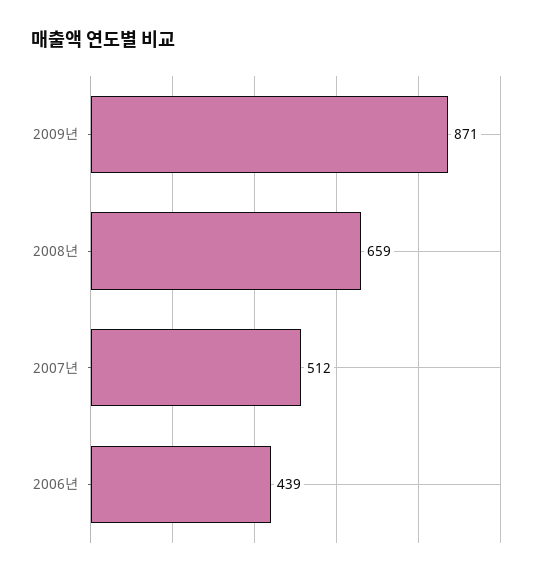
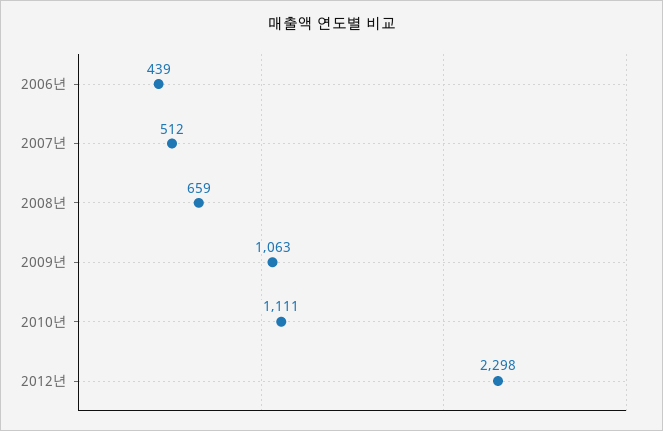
2009년: 871 -> 1063
2010년: none -> 1111
2012년: none -> 2298

